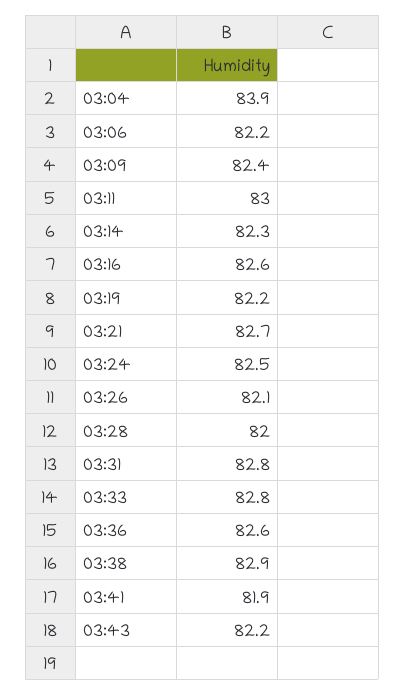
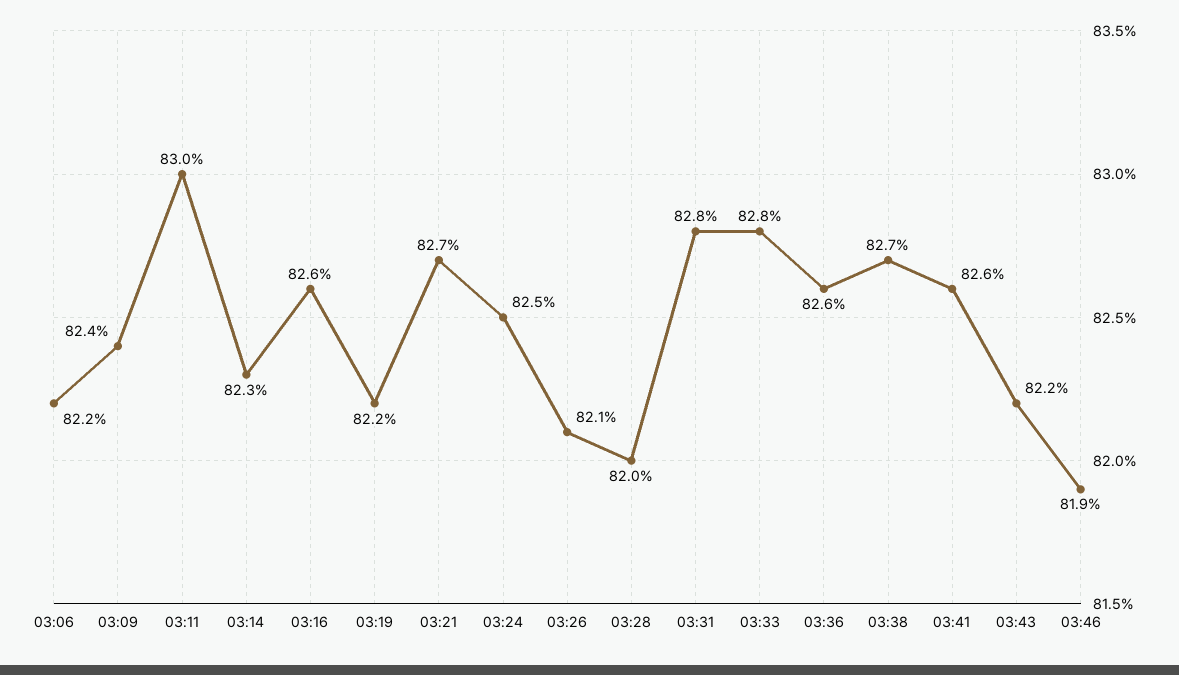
03:04: 83.9 -> none
03:38: 82.9 -> 82.7
03:41: 81.9 -> 82.6
03:46: none -> 81.9

